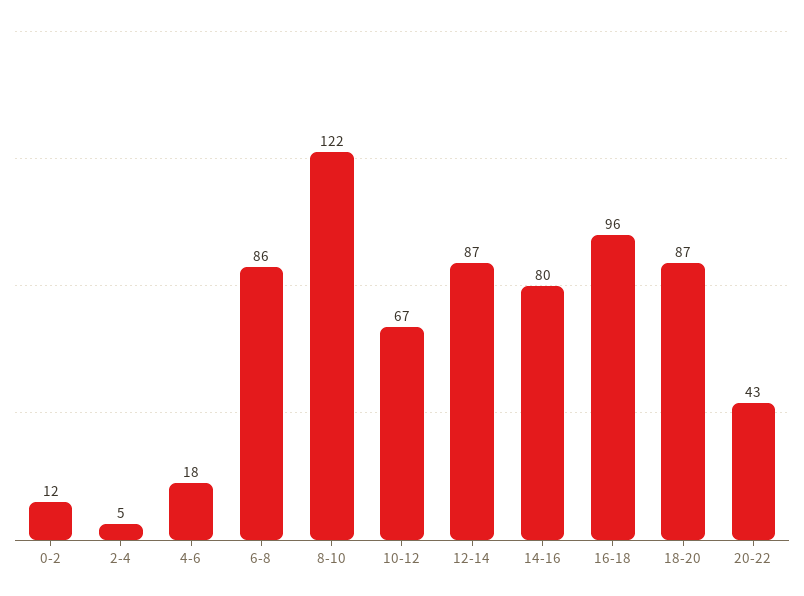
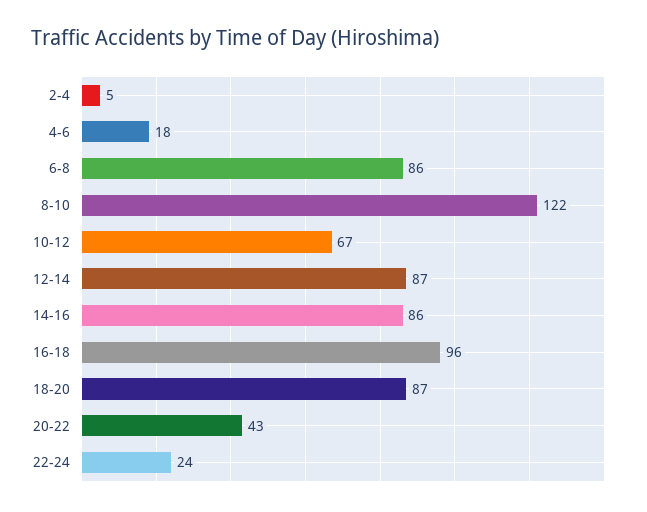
0-2: 12 -> none
14-16: 80 -> 86
22-24: none -> 24

